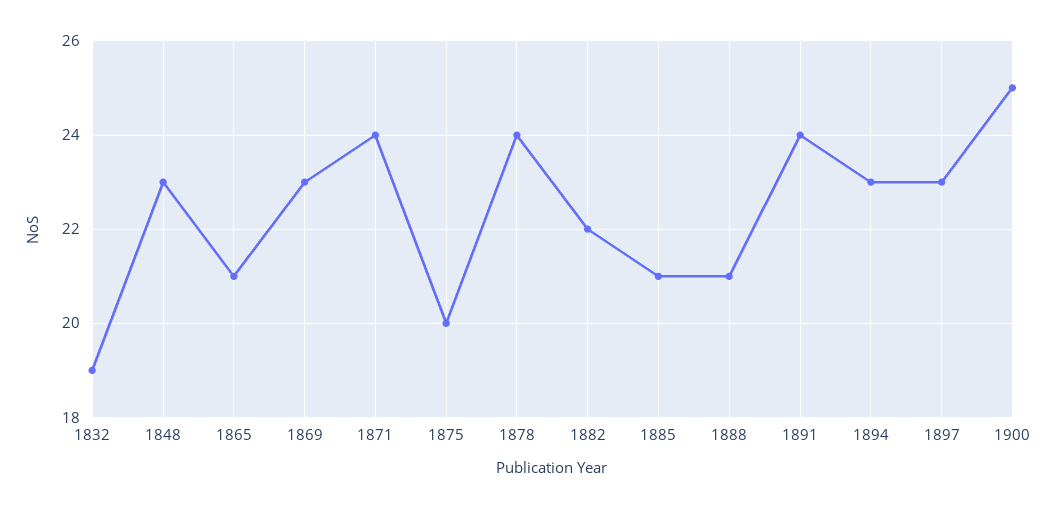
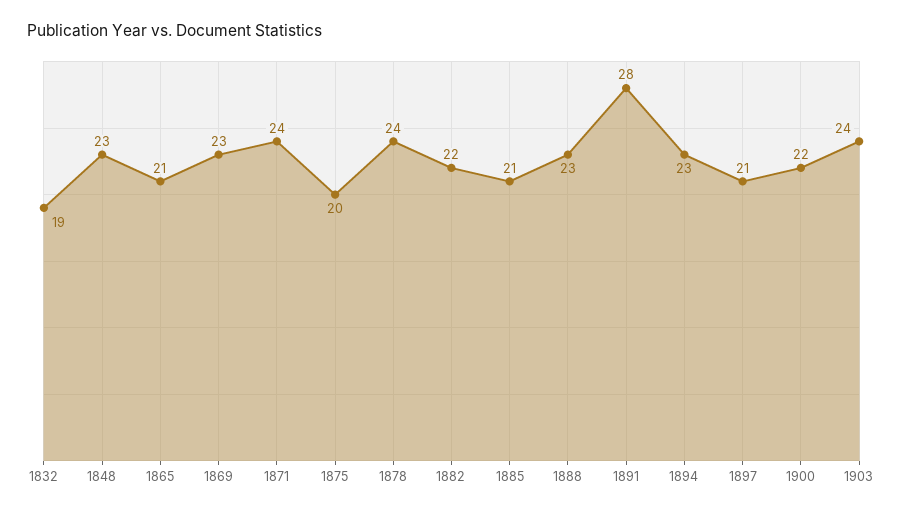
1888: 21 -> 23
1891: 24 -> 28
1897: 23 -> 21
1900: 25 -> 22
1903: none -> 24

